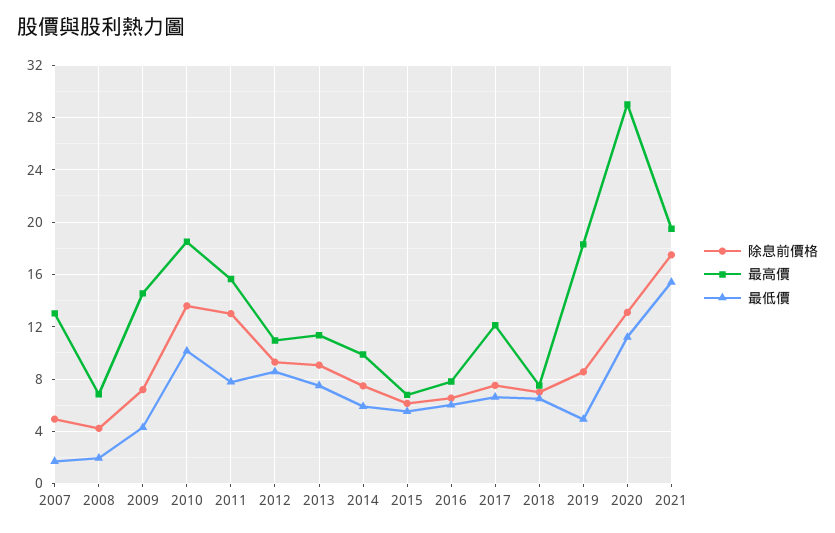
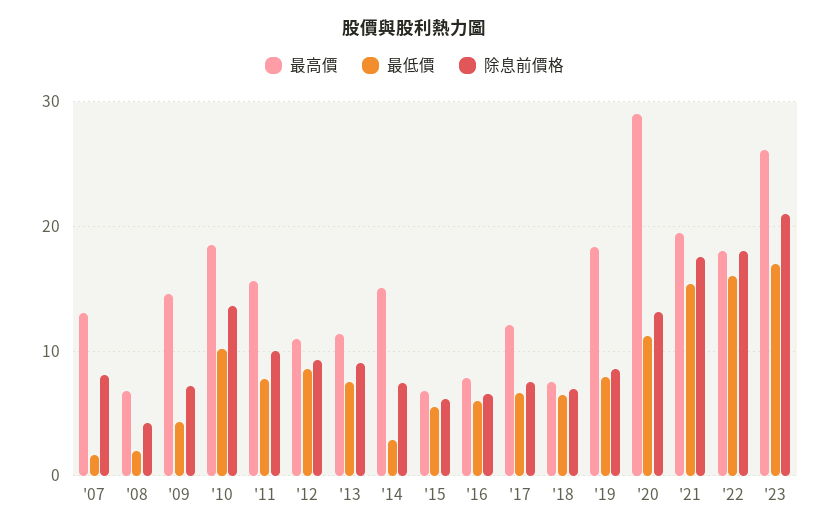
除息前價格, 2007: 5 -> 8
除息前價格, 2011: 13 -> 10
最高價, 2014: 10 -> 15
最低價, 2014: 6 -> 3
最低價, 2019: 5 -> 8
最高價, '22: none -> 18
最低價, '22: none -> 16
除息前價格, '22: none -> 18
最高價, '23: none -> 26
最低價, '23: none -> 17
除息前價格, '23: none -> 21

